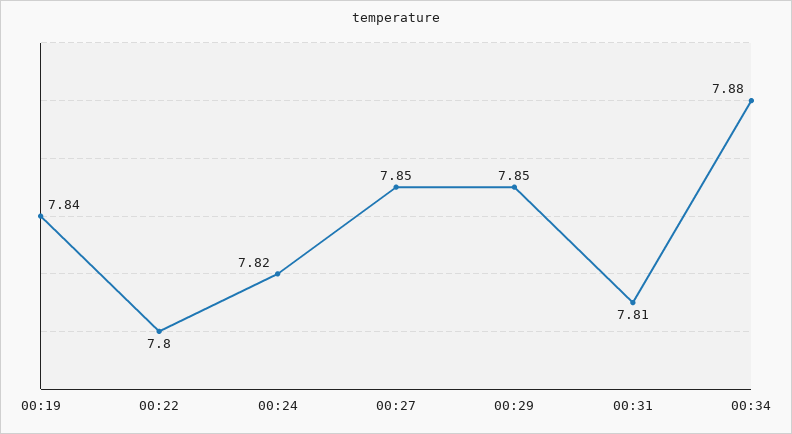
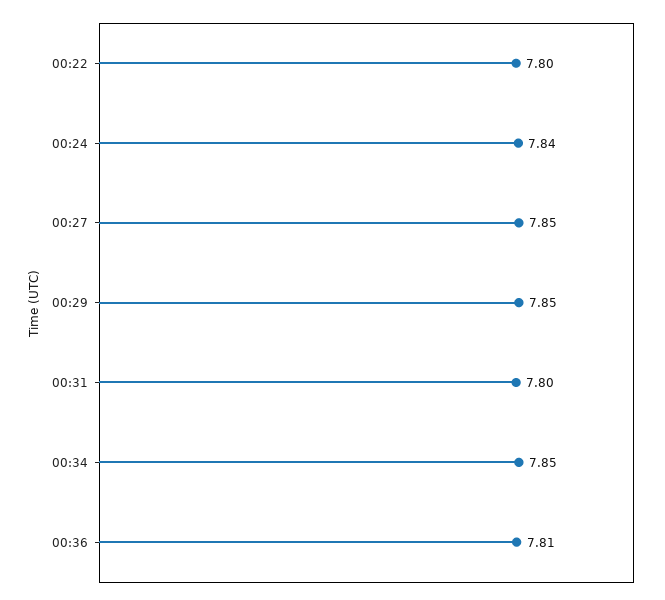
00:19: 7.84 -> none
00:24: 7.82 -> 7.84
00:31: 7.81 -> 7.8
00:34: 7.88 -> 7.85
00:36: none -> 7.81

